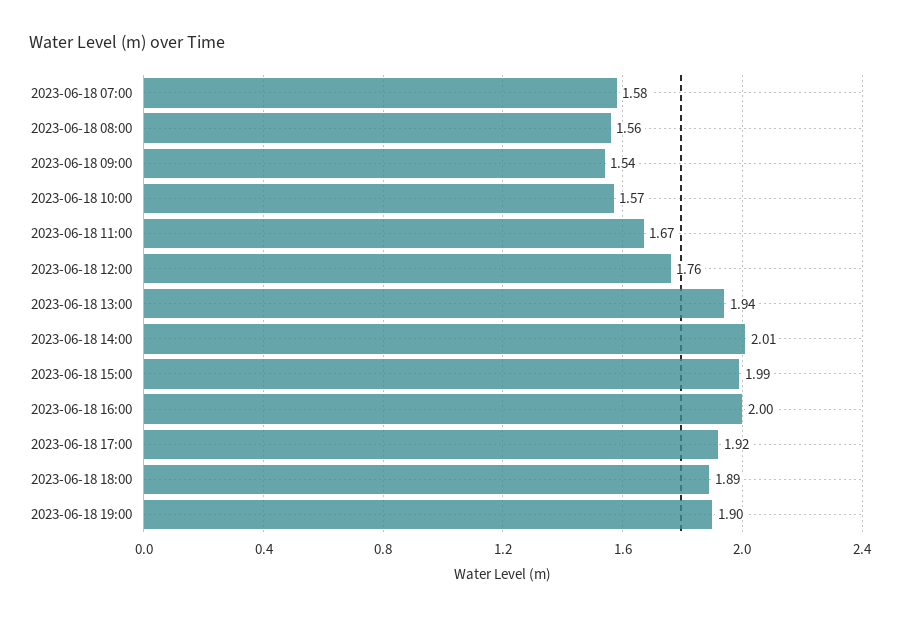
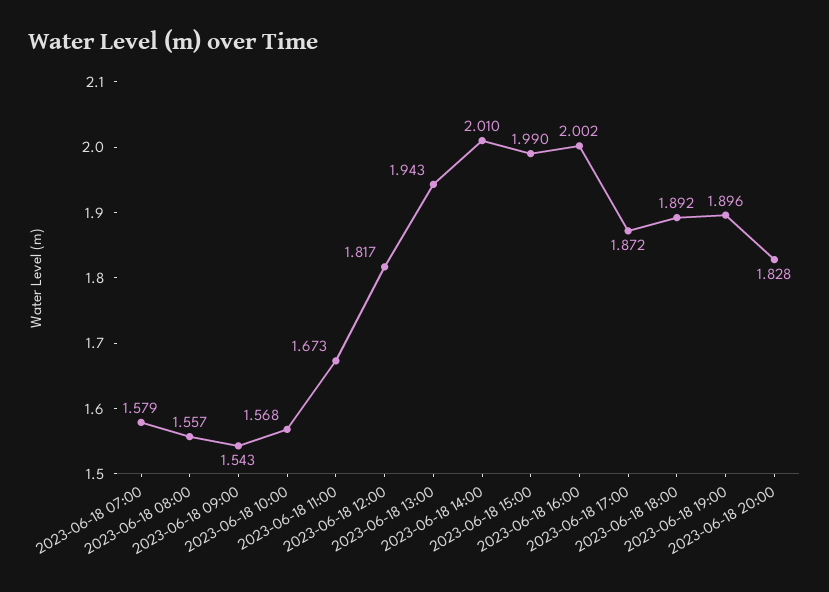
2023-06-18 12:00: 1.76 -> 1.817
2023-06-18 17:00: 1.92 -> 1.872
2023-06-18 20:00: none -> 1.828

